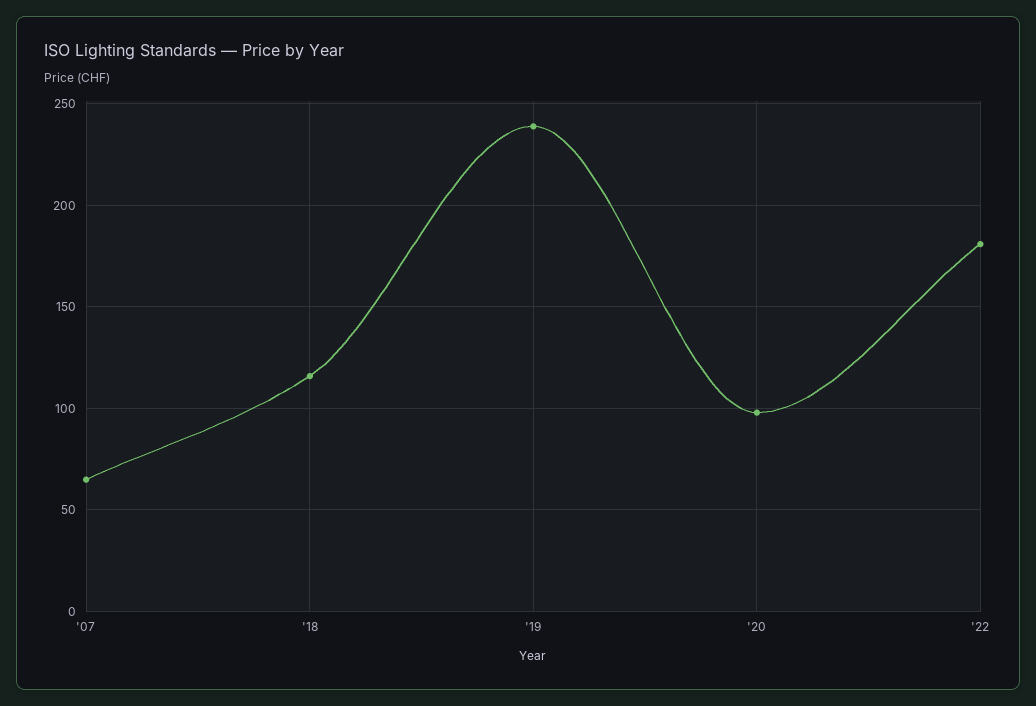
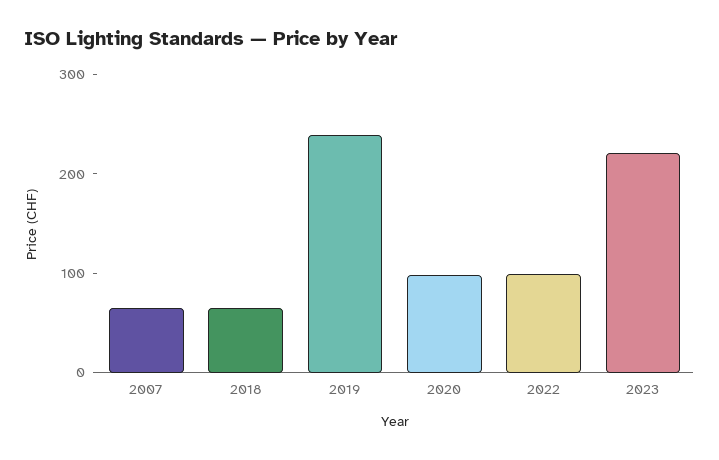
'18: 115 -> 60
'22: 180 -> 100
2023: none -> 220

